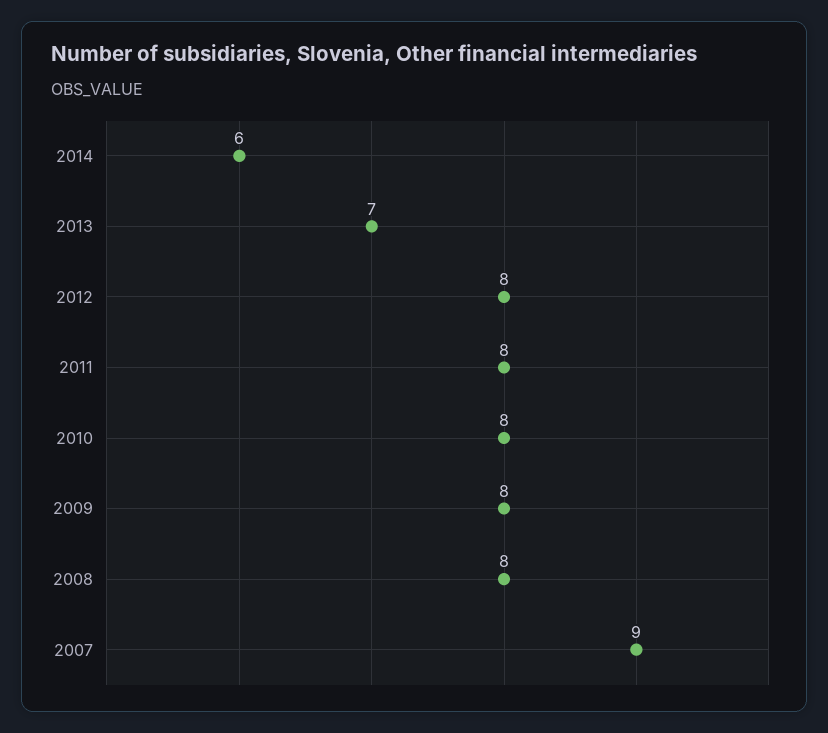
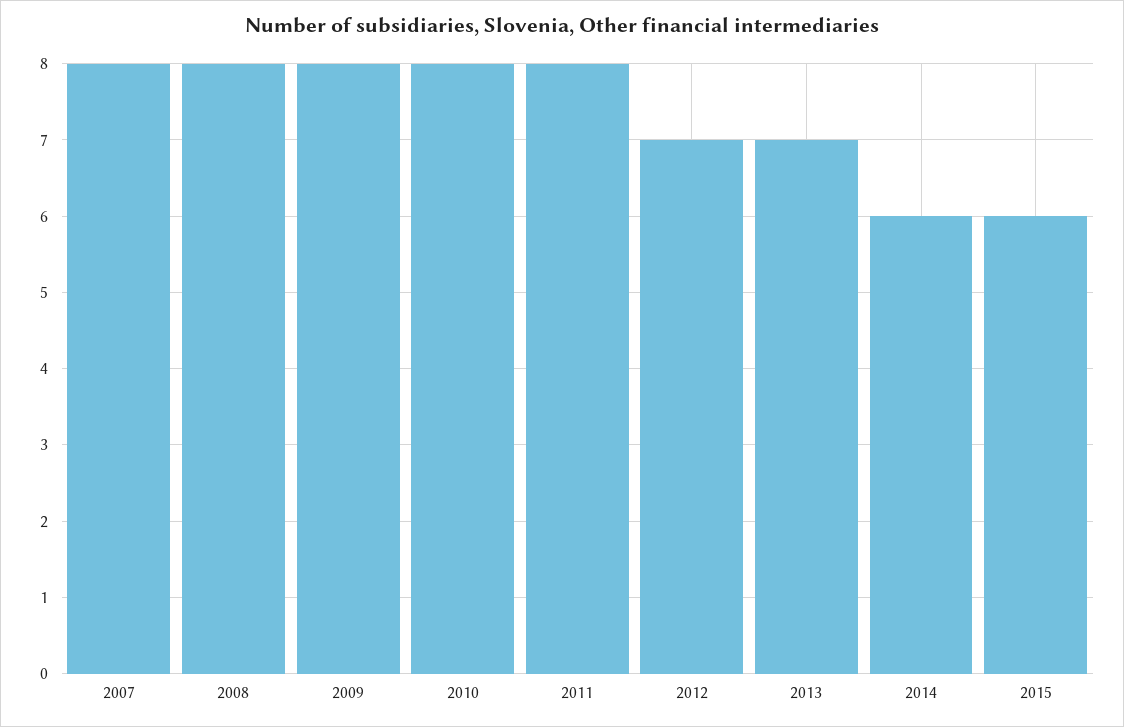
2012: 8 -> 7
2007: 9 -> 8
2015: none -> 6

